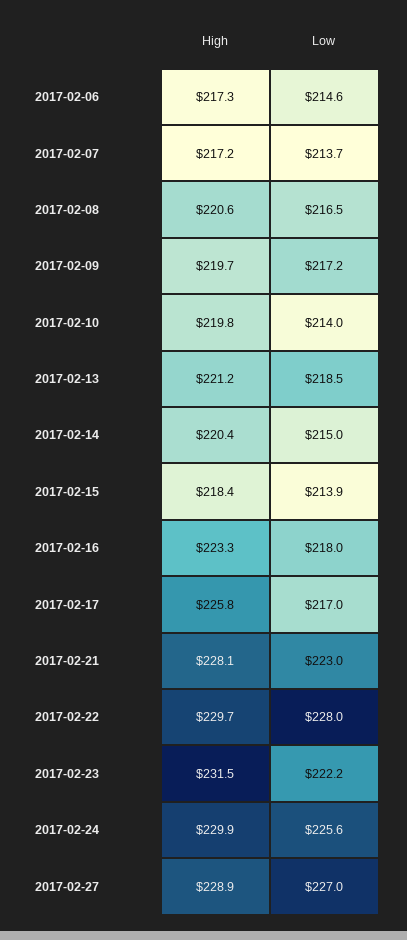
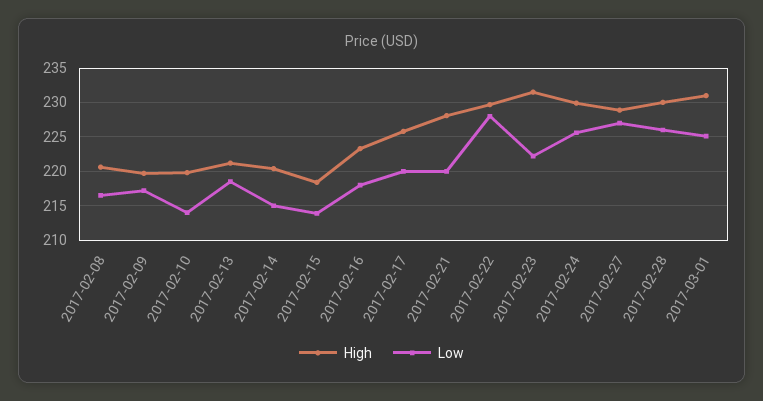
High, 2017-02-06: 217.3 -> none
Low, 2017-02-06: 214.6 -> none
High, 2017-02-07: 217.2 -> none
Low, 2017-02-07: 213.7 -> none
Low, 2017-02-17: 217 -> 220
Low, 2017-02-21: 223 -> 220
High, 2017-02-28: none -> 230
Low, 2017-02-28: none -> 226
High, 2017-03-01: none -> 231
Low, 2017-03-01: none -> 225

